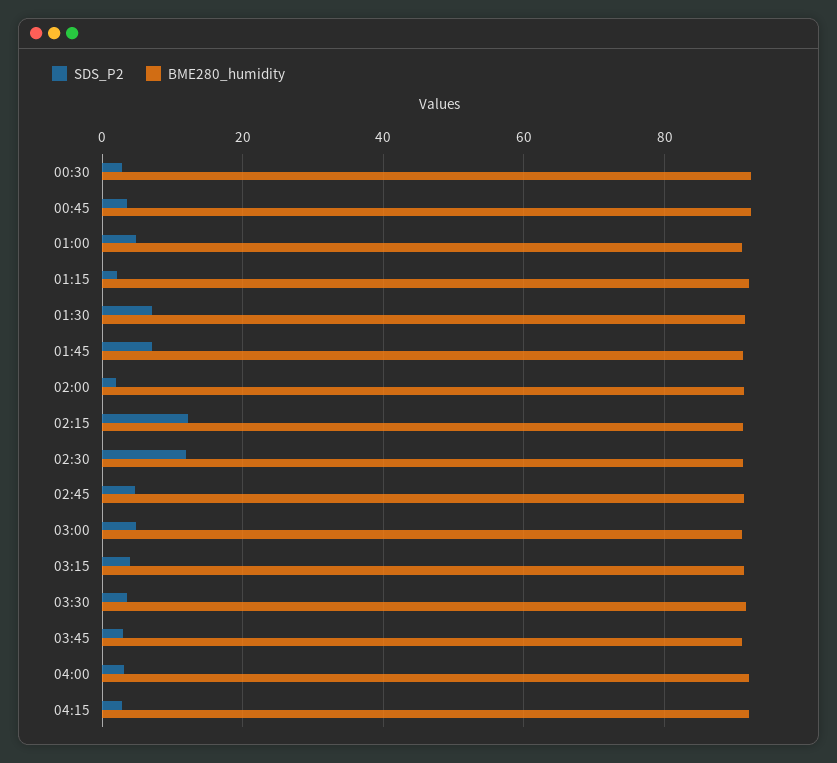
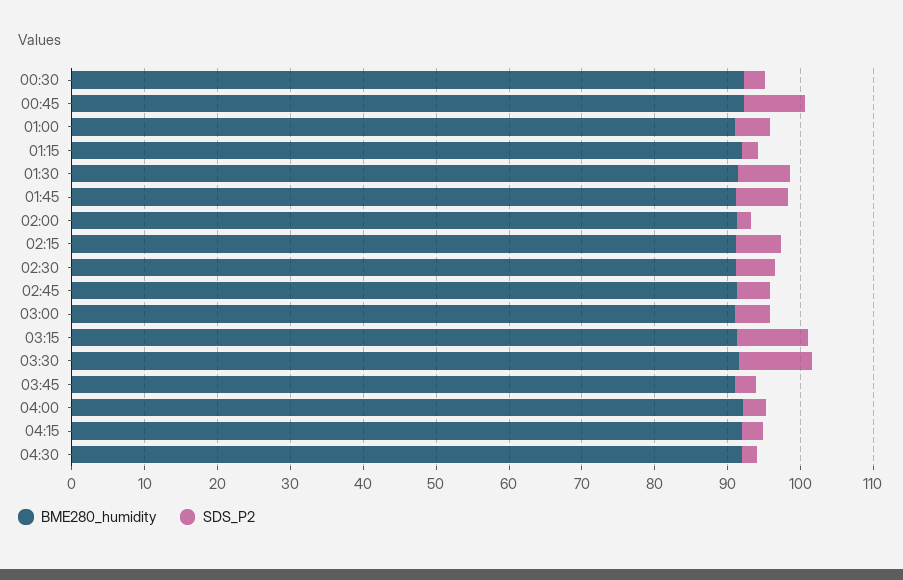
SDS_P2, 00:45: 4 -> 8
SDS_P2, 02:15: 12 -> 6
SDS_P2, 02:30: 12 -> 6
SDS_P2, 03:15: 4 -> 10
SDS_P2, 03:30: 4 -> 10
BME280_humidity, 04:30: none -> 92
SDS_P2, 04:30: none -> 2

